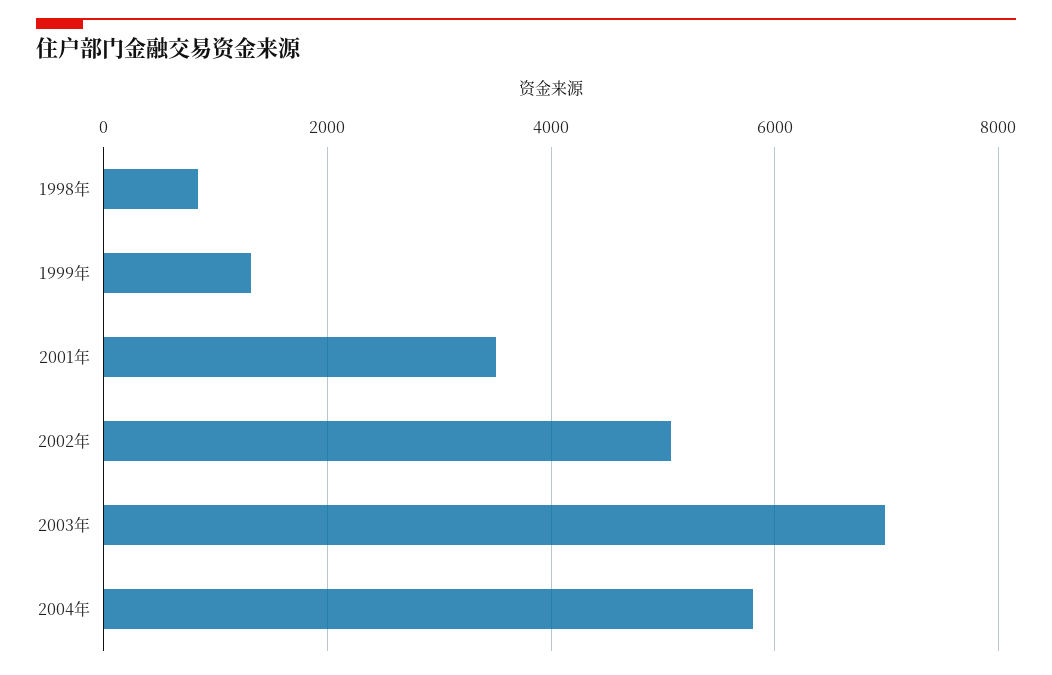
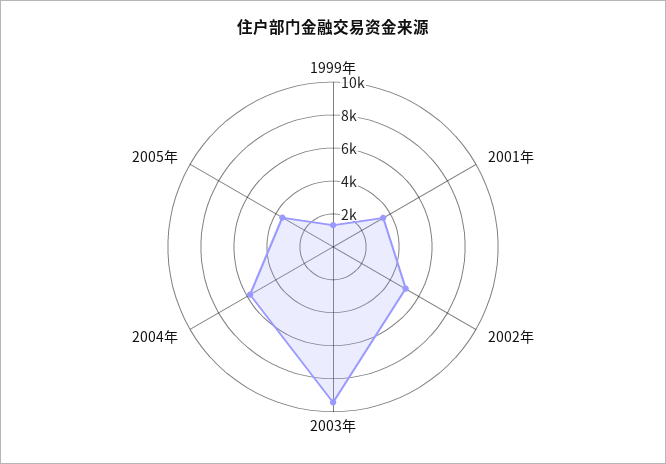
1998年: 800 -> none
2003年: 7000 -> 9500
2005年: none -> 3500

